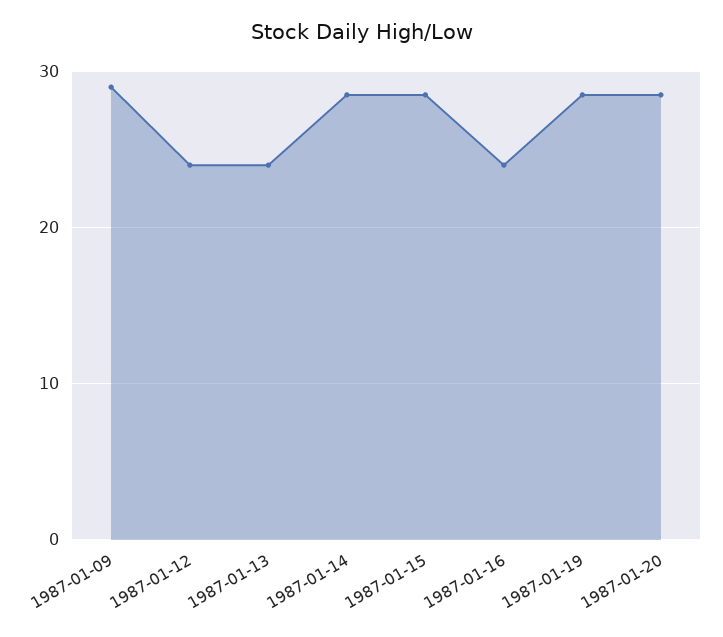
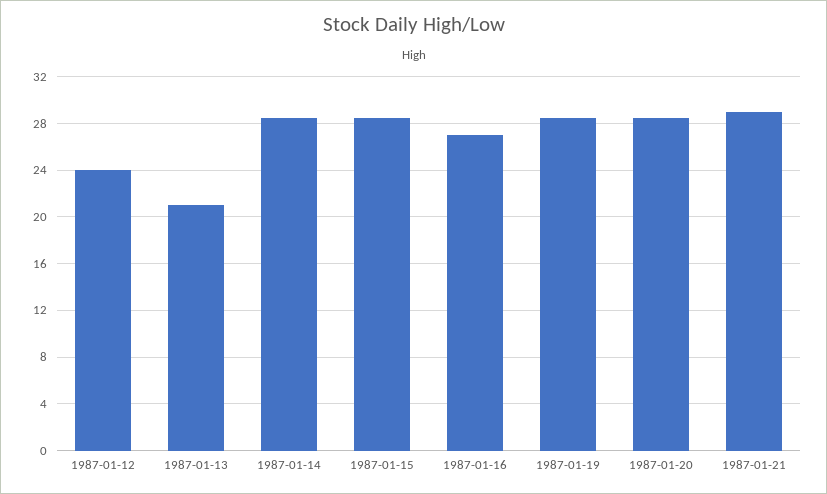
1987-01-09: 29 -> none
1987-01-13: 24 -> 21
1987-01-16: 24 -> 27
1987-01-21: none -> 29

